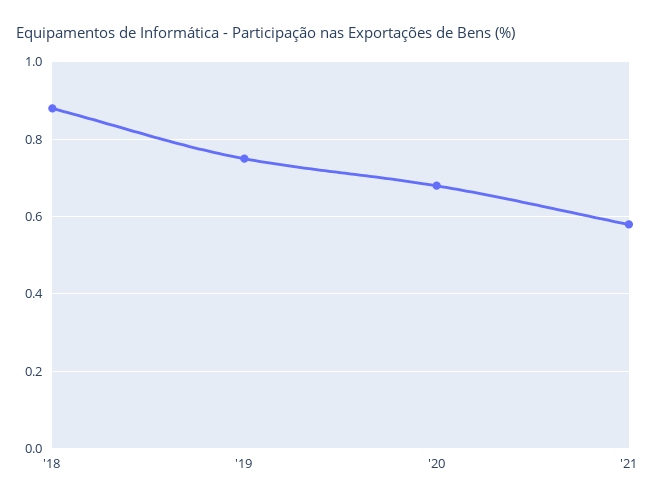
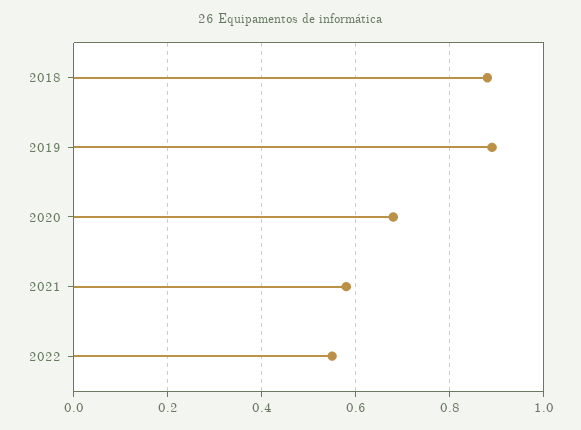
'19: 0.75 -> 0.9
2022: none -> 0.55

